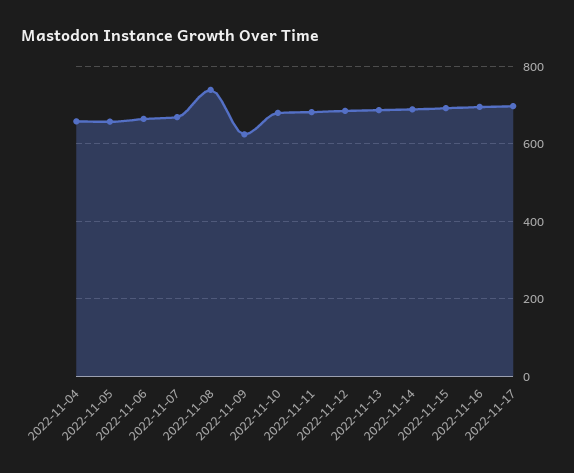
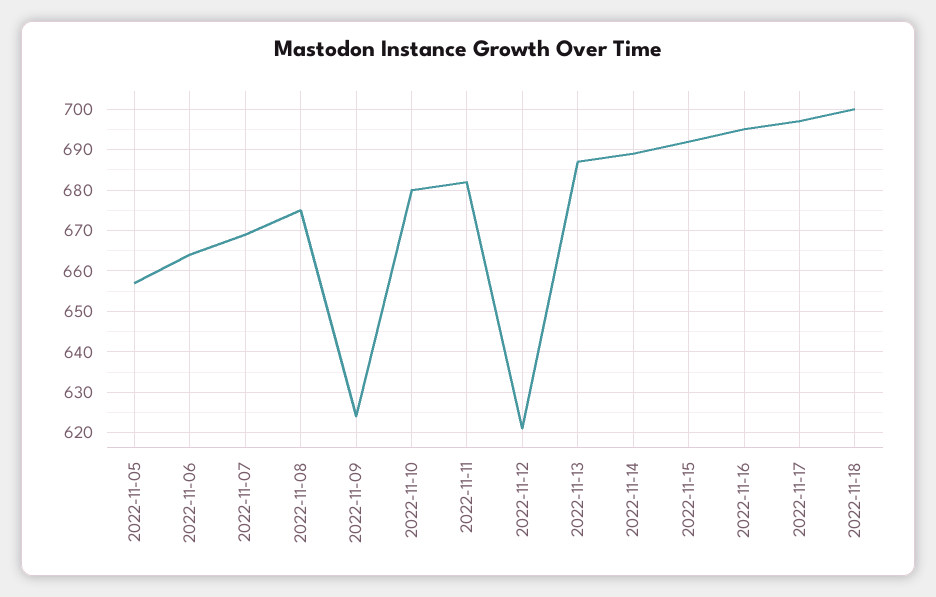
2022-11-04: 660 -> none
2022-11-08: 740 -> 675
2022-11-12: 680 -> 620
2022-11-18: none -> 700

